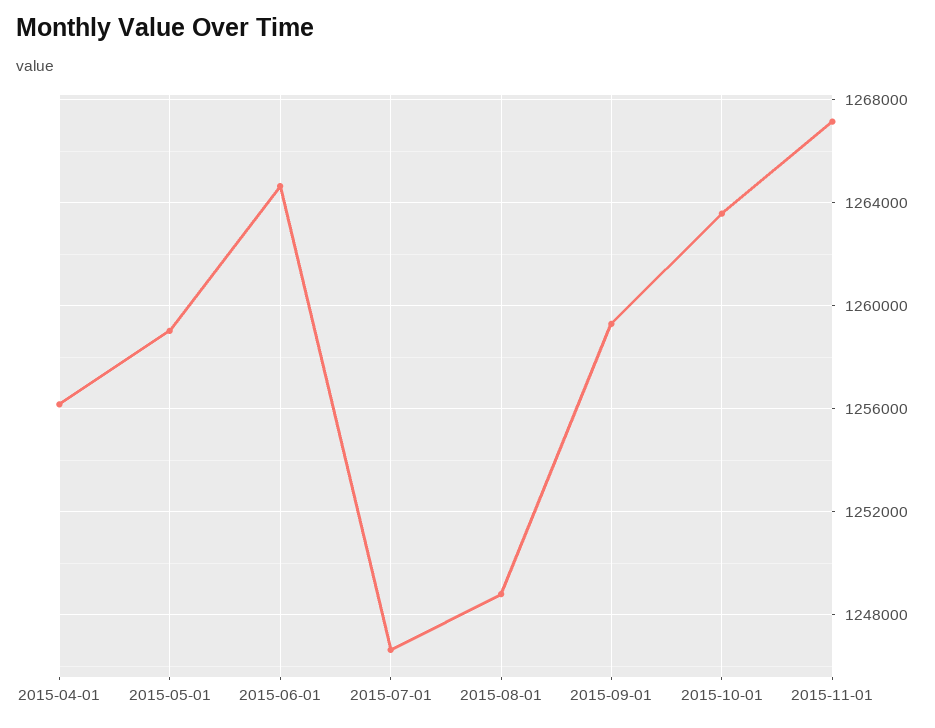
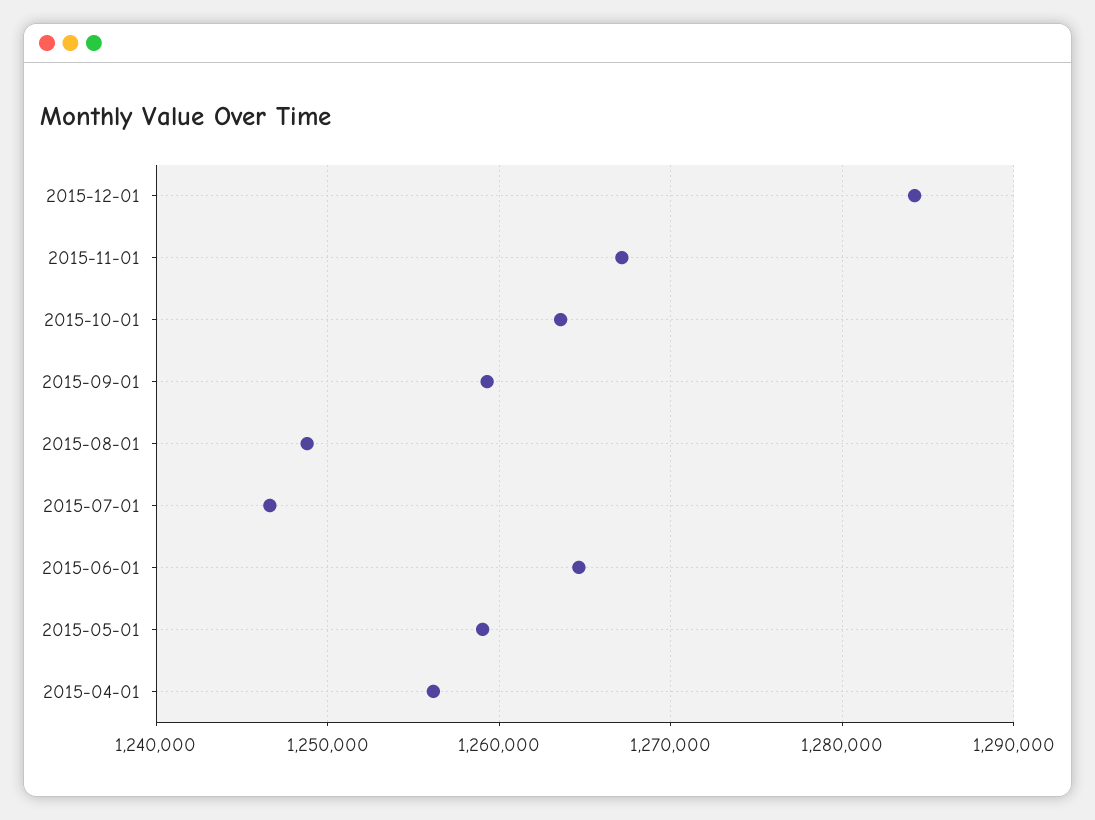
2015-12-01: none -> 1284000

